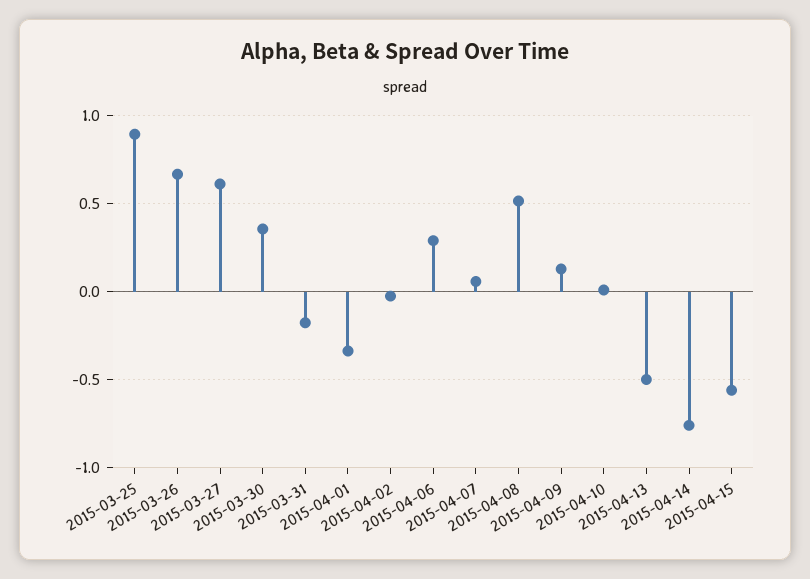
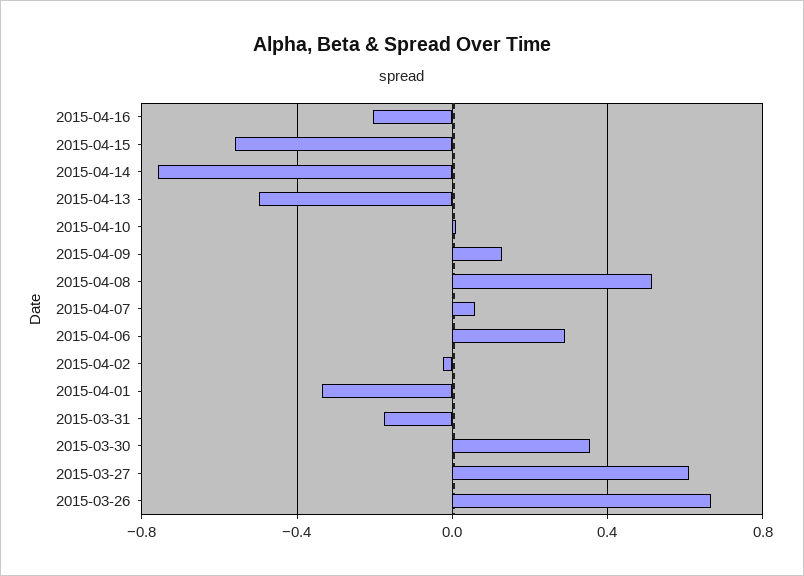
2015-03-25: 0.9 -> none
2015-04-16: none -> -0.2

